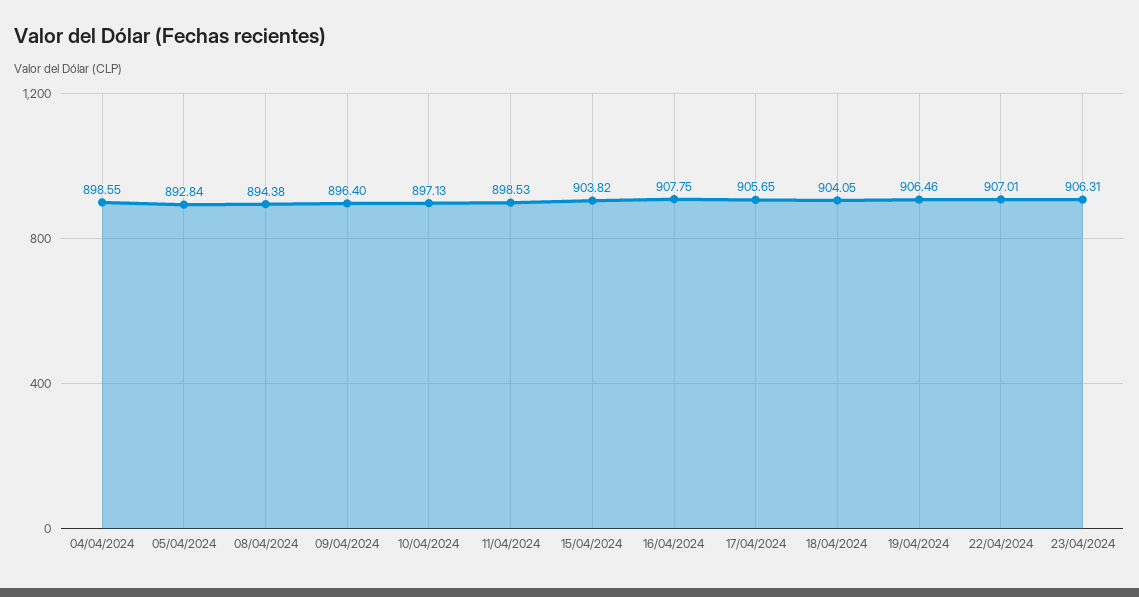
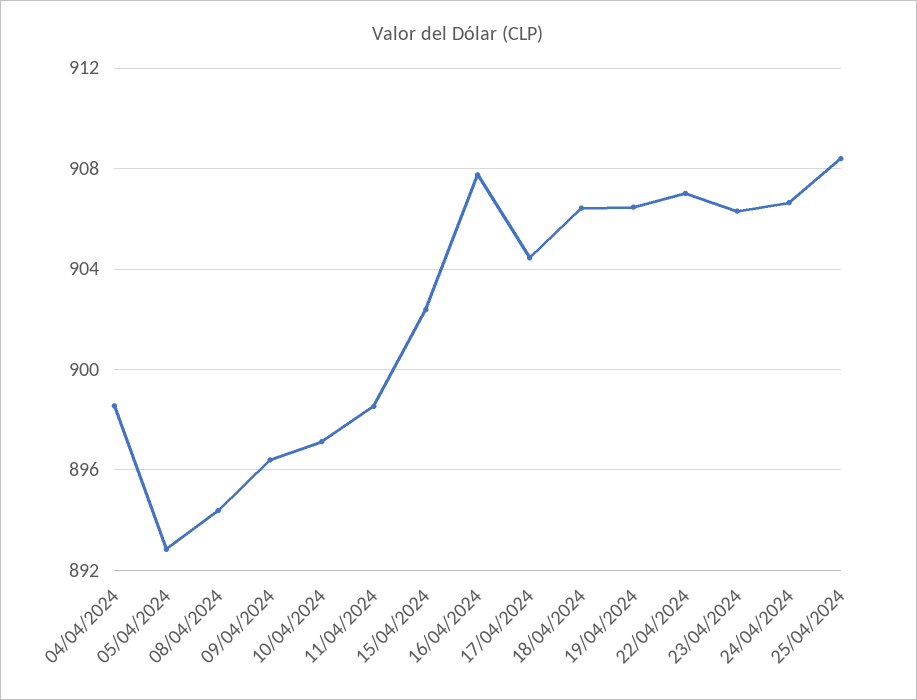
15/04/2024: 903.82 -> 902.5
17/04/2024: 905.65 -> 904.5
18/04/2024: 904.05 -> 906.5
24/04/2024: none -> 906.5
25/04/2024: none -> 908.5

